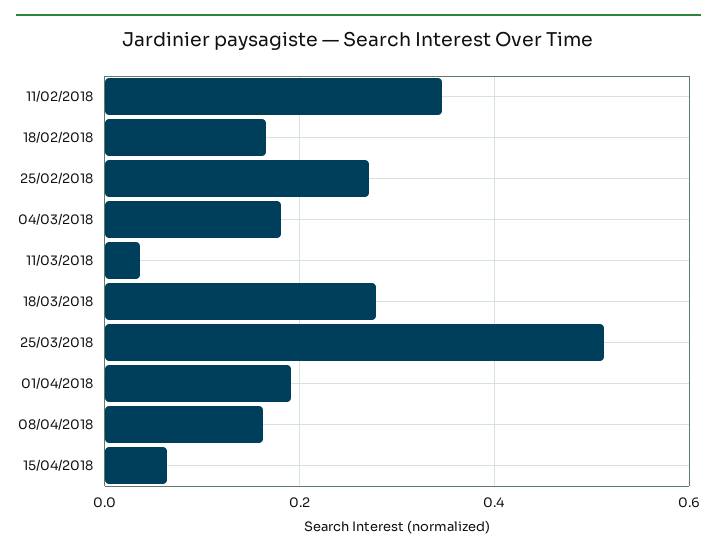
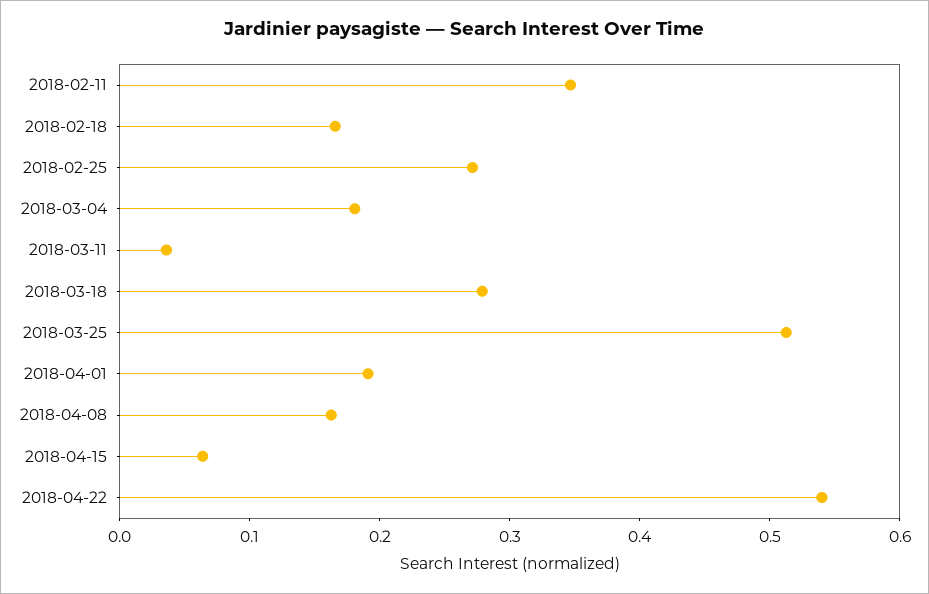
2018-04-22: none -> 0.54

